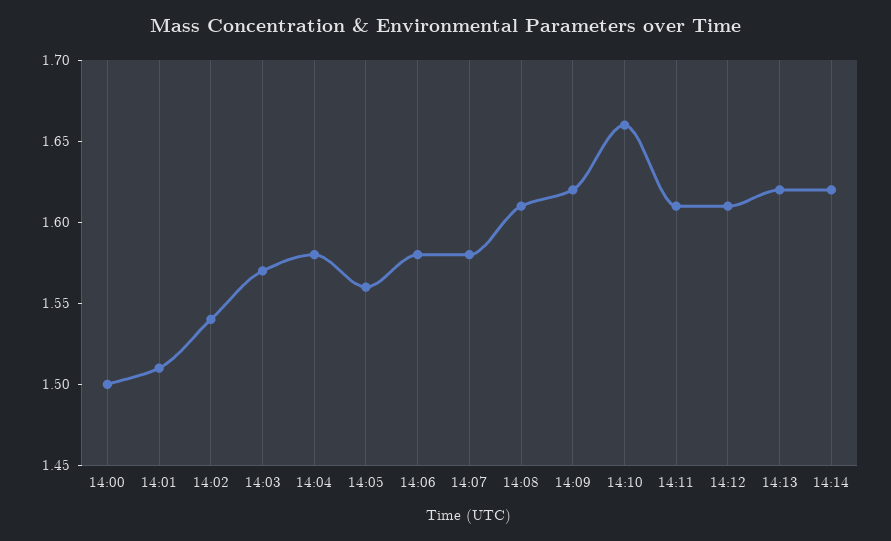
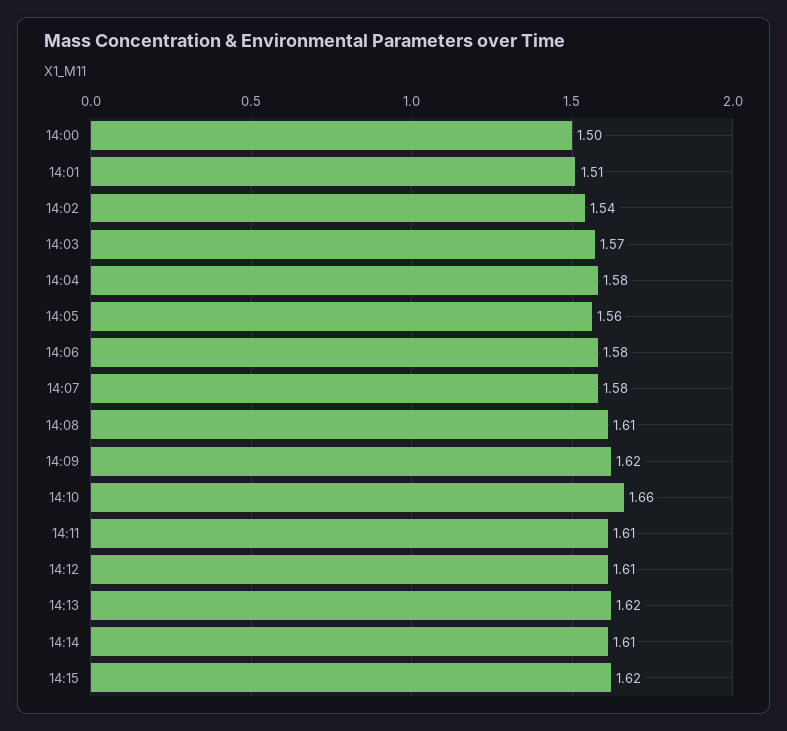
14:14: 1.62 -> 1.61
14:15: none -> 1.62

